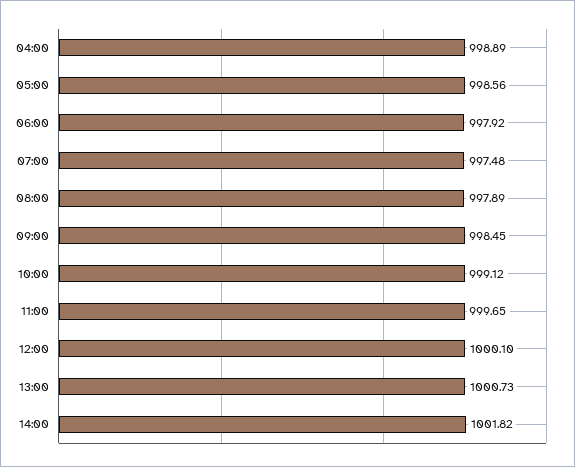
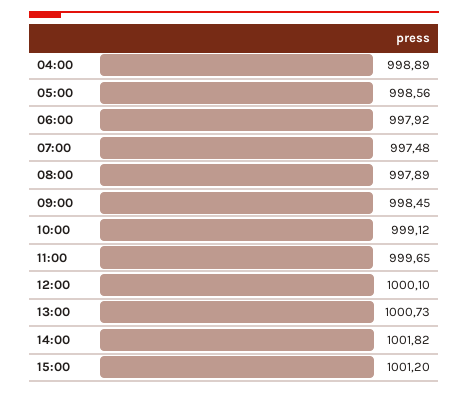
15:00: none -> 1001.2

